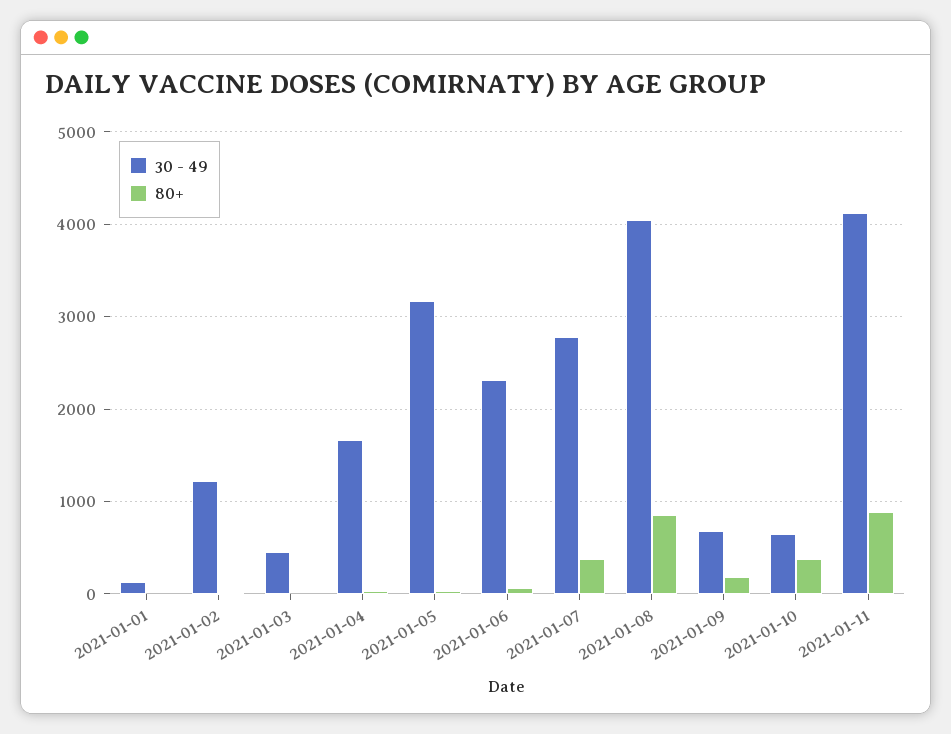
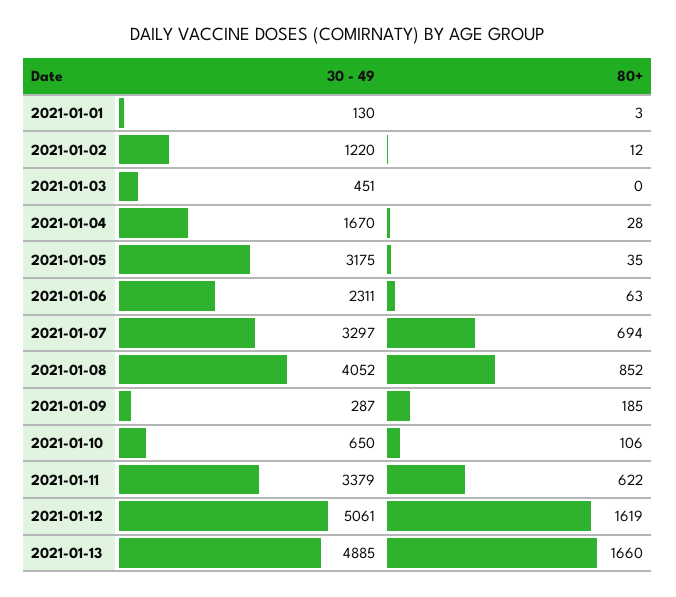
30 - 49, 2021-01-07: 2800 -> 3297
80+, 2021-01-07: 400 -> 694
30 - 49, 2021-01-09: 700 -> 287
80+, 2021-01-10: 400 -> 106
30 - 49, 2021-01-11: 4100 -> 3379
80+, 2021-01-11: 900 -> 622
30 - 49, 2021-01-12: none -> 5061
80+, 2021-01-12: none -> 1619
30 - 49, 2021-01-13: none -> 4885
80+, 2021-01-13: none -> 1660

